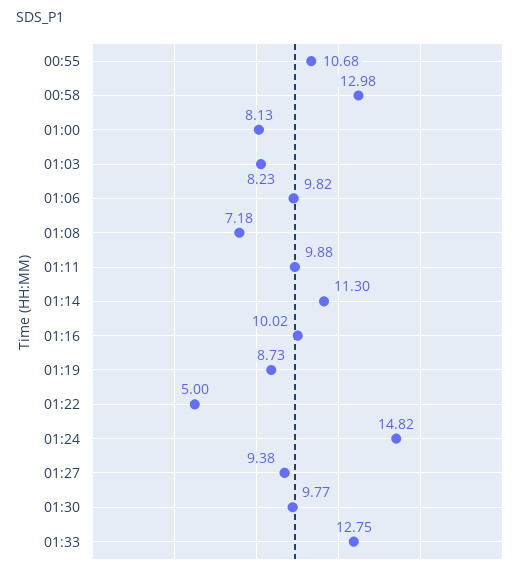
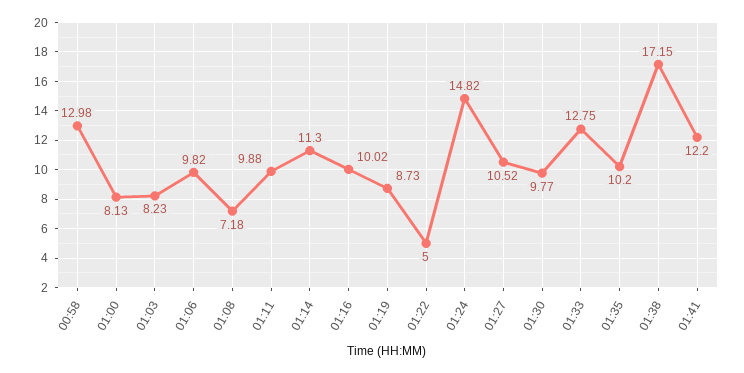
00:55: 10.68 -> none
01:27: 9.38 -> 10.52
01:35: none -> 10.2
01:38: none -> 17.15
01:41: none -> 12.2

